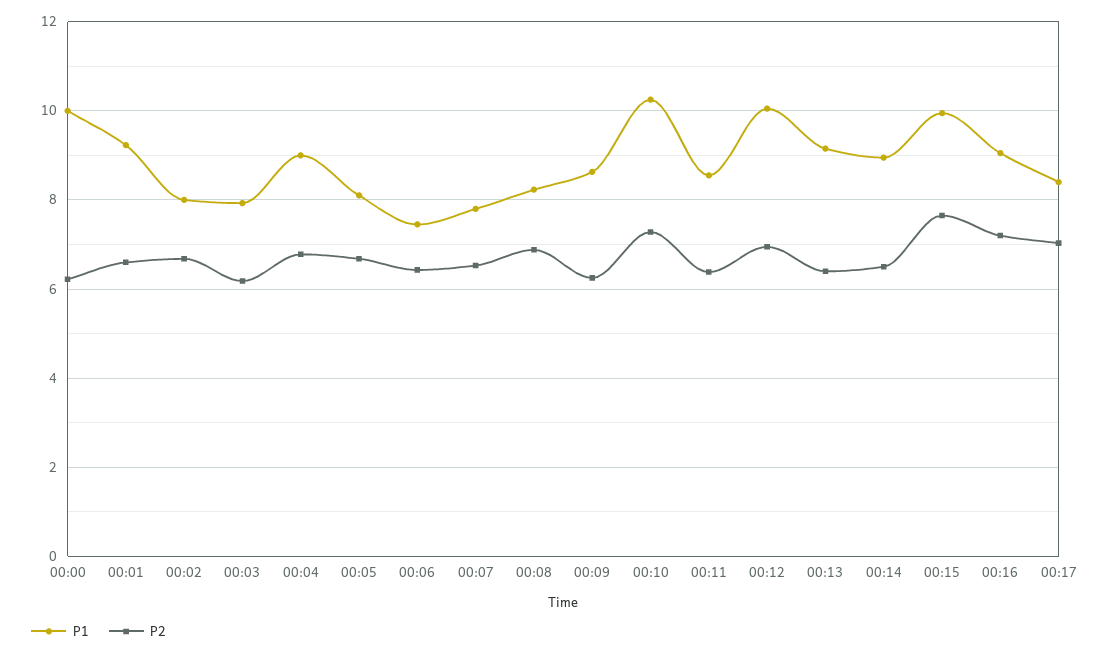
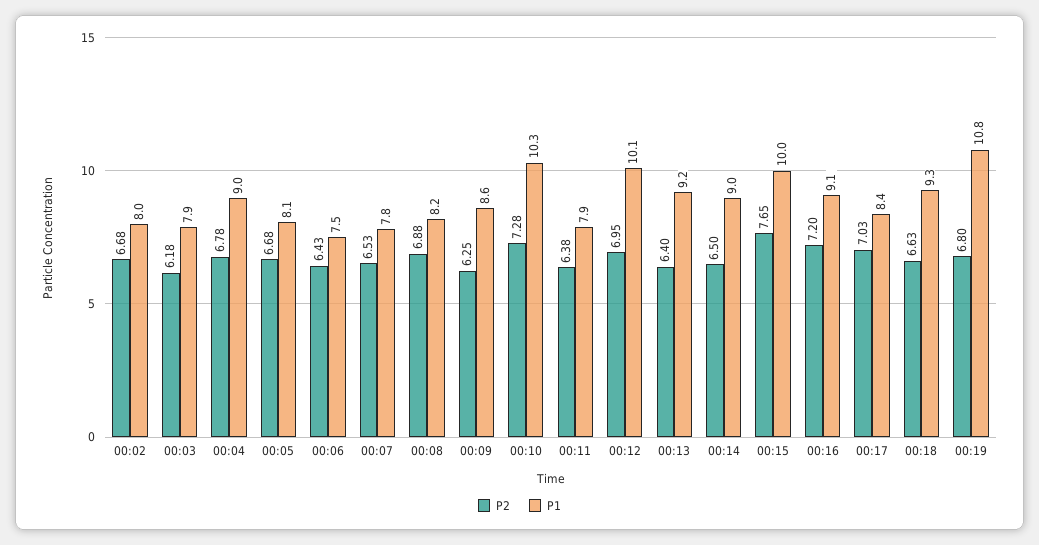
P1, 00:00: 10 -> none
P2, 00:00: 6.2 -> none
P1, 00:01: 9.2 -> none
P2, 00:01: 6.6 -> none
P1, 00:11: 8.6 -> 7.9
P2, 00:18: none -> 6.63
P1, 00:18: none -> 9.3
P2, 00:19: none -> 6.8
P1, 00:19: none -> 10.8

